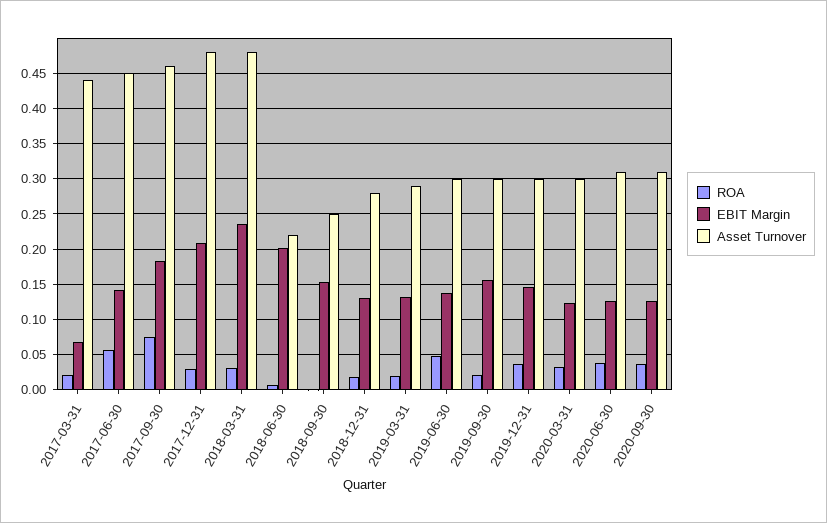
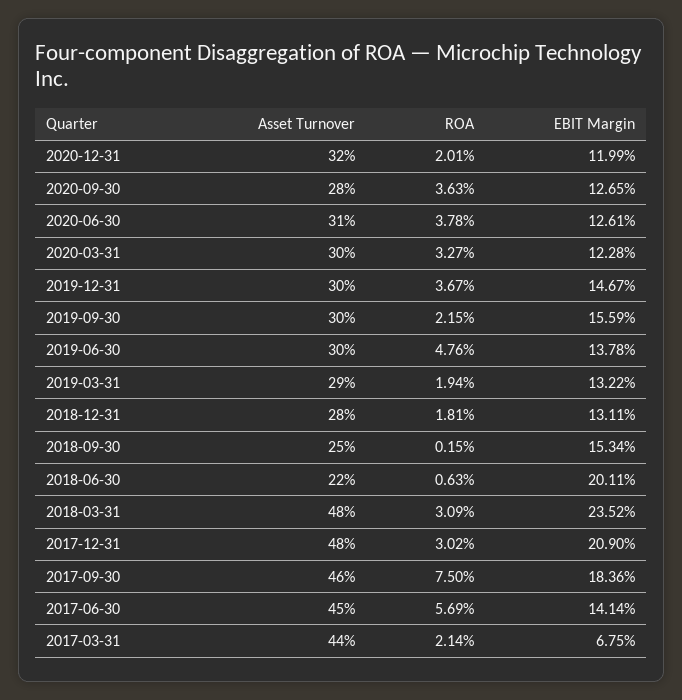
Asset Turnover, 2020-09-30: 0.31 -> 0.28
Asset Turnover, 2020-12-31: none -> 0.32
ROA, 2020-12-31: none -> 0.0201
EBIT Margin, 2020-12-31: none -> 0.1199

